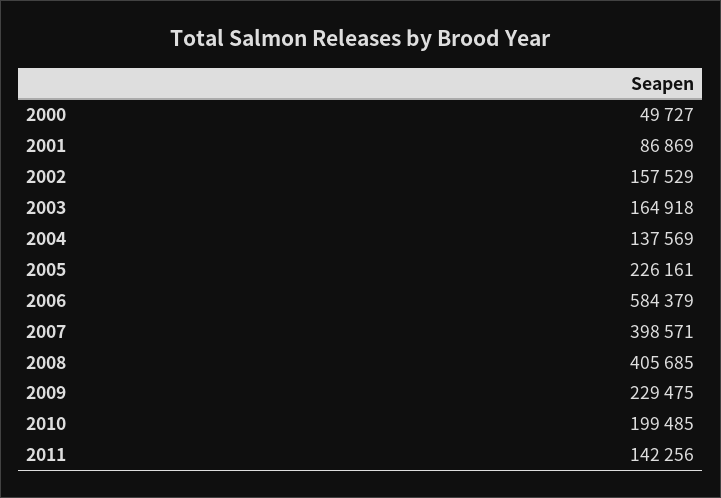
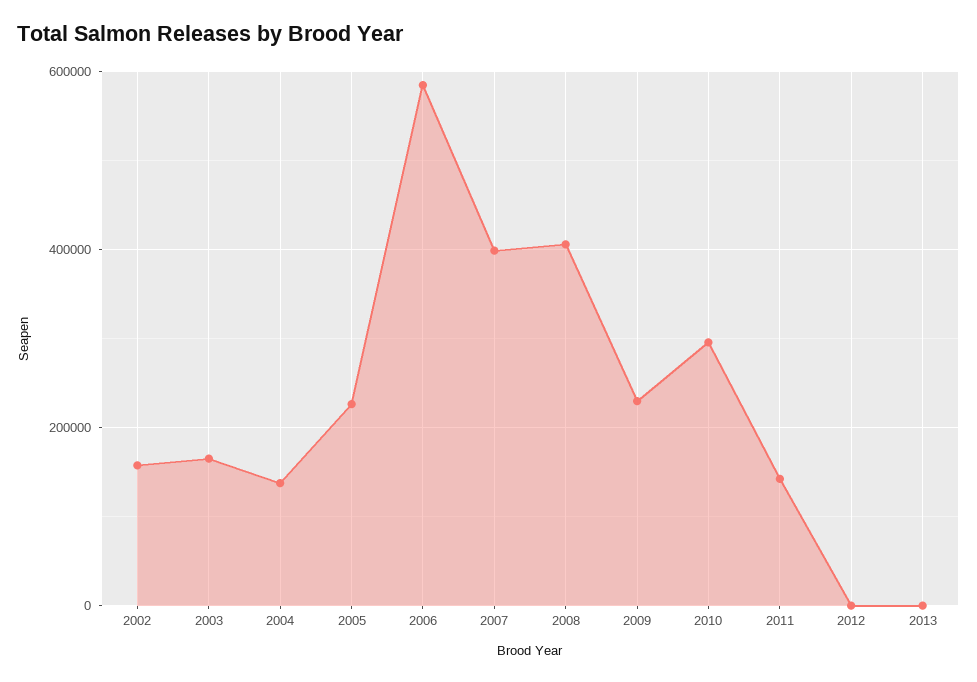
2000: 49727 -> none
2001: 86869 -> none
2010: 199485 -> 300000
2012: none -> 0
2013: none -> 0

